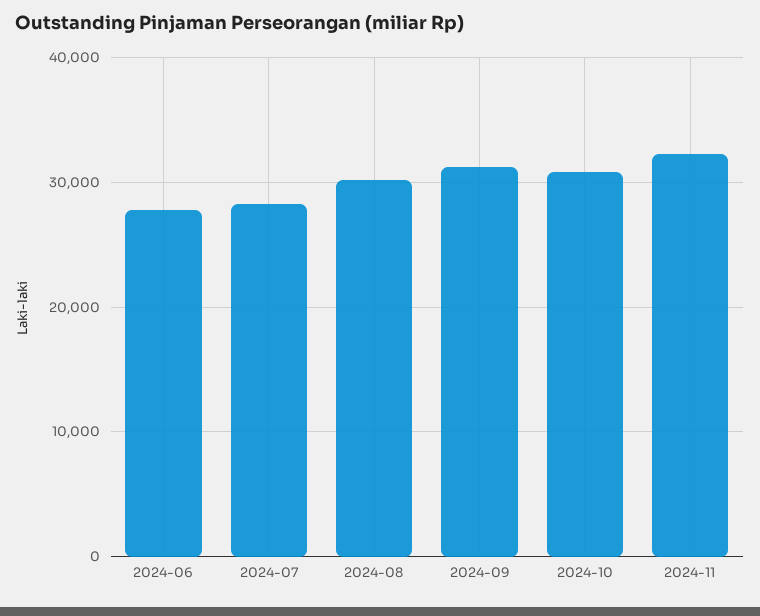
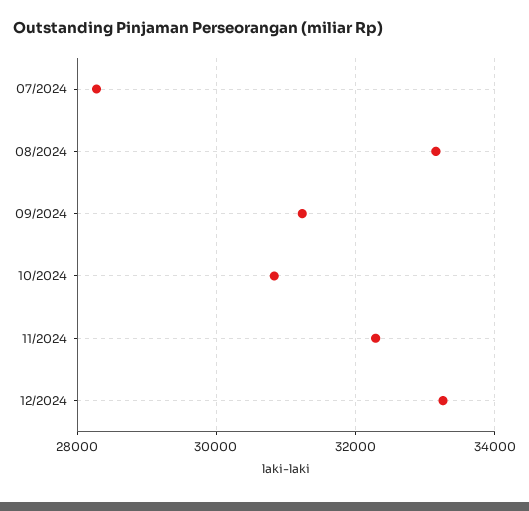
2024-06: 28000 -> none
2024-08: 30000 -> 33200
12/2024: none -> 33200

